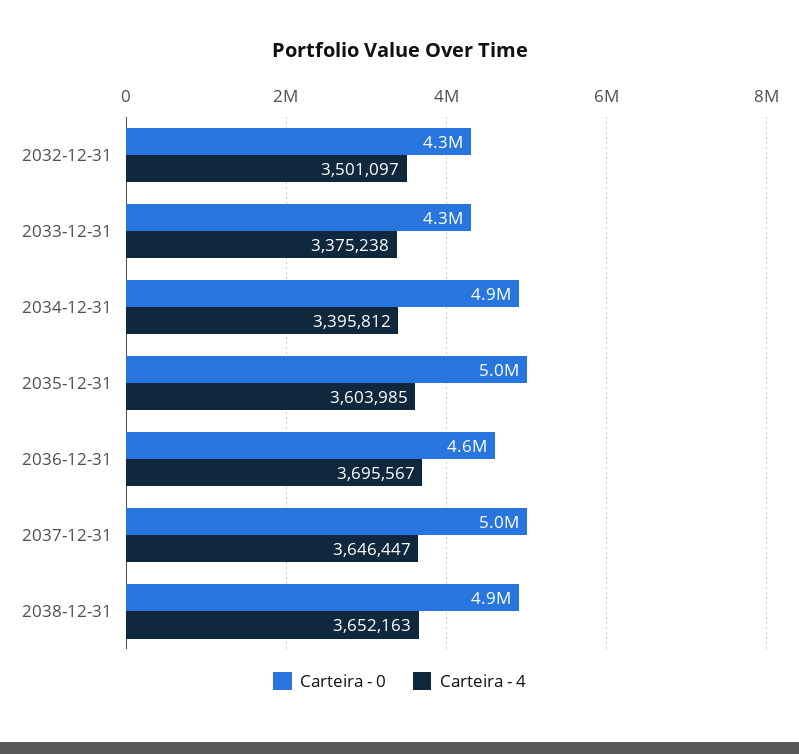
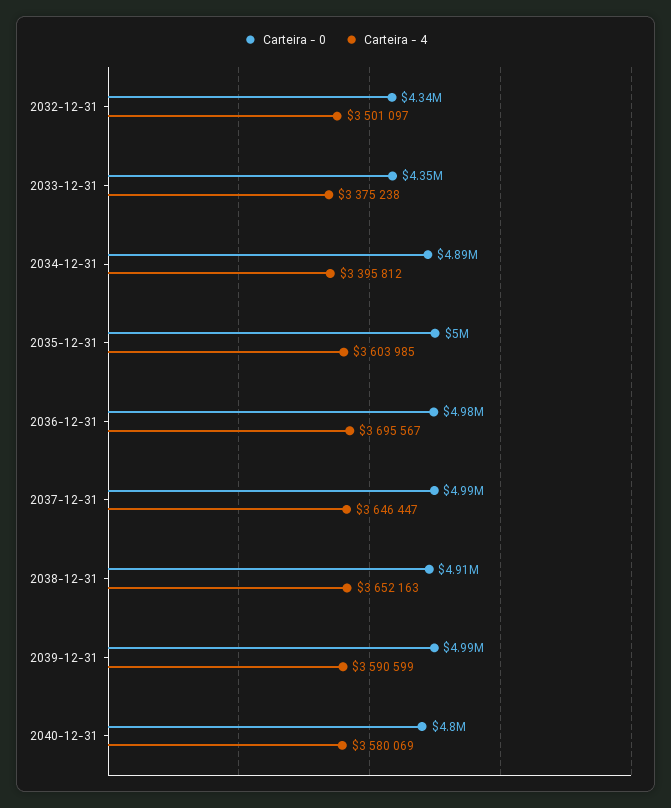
Carteira - 0, 2036-12-31: 4600000 -> 4980000
Carteira - 0, 2039-12-31: none -> 4990000
Carteira - 4, 2039-12-31: none -> 3590599
Carteira - 0, 2040-12-31: none -> 4800000
Carteira - 4, 2040-12-31: none -> 3580069

